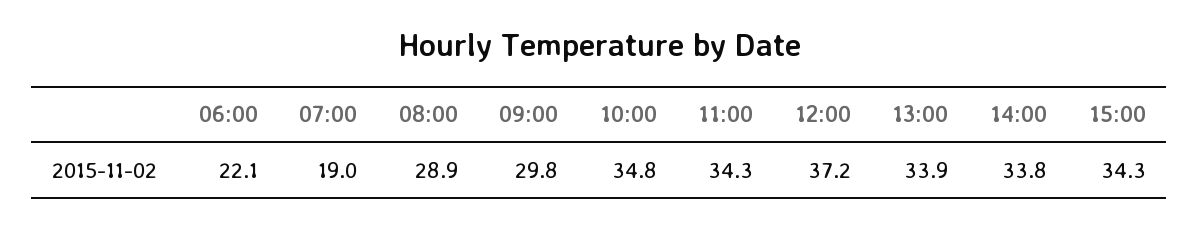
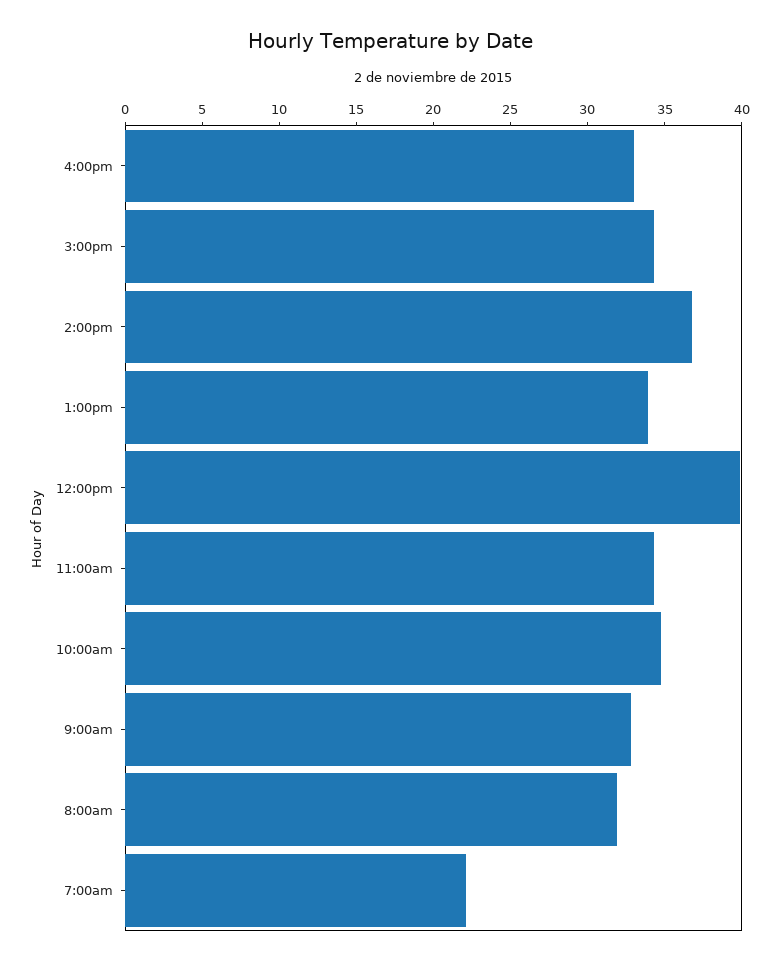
06:00: 22.1 -> none
07:00: 19 -> 22
08:00: 28.9 -> 32
09:00: 29.8 -> 33
12:00: 37.2 -> 40
14:00: 33.8 -> 37
4:00pm: none -> 33

